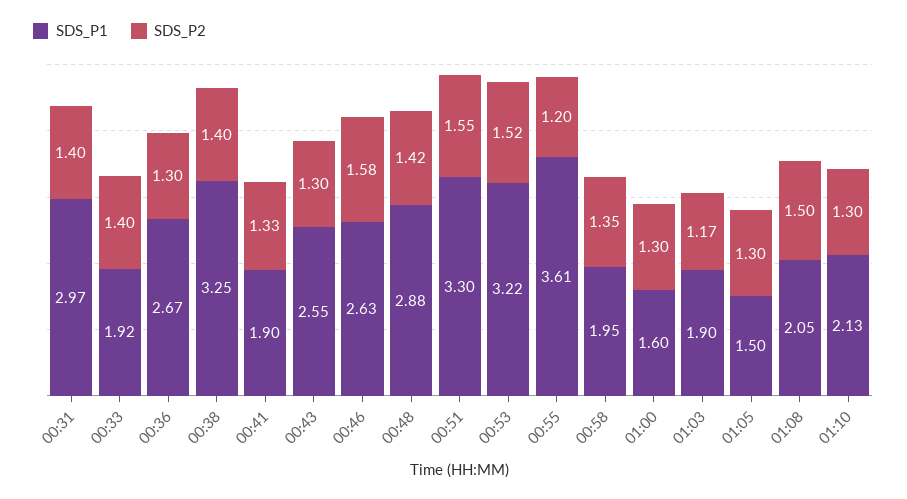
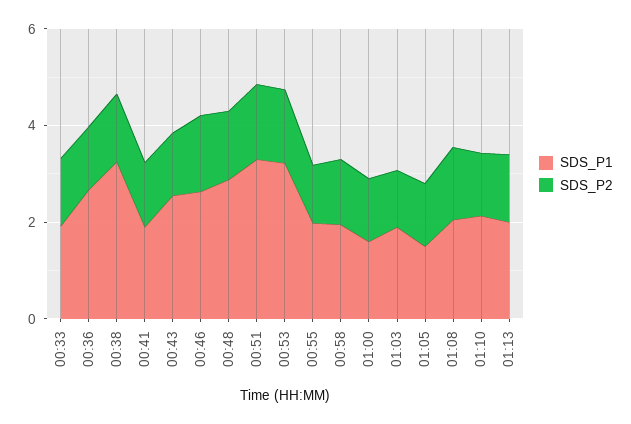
SDS_P1, 00:31: 2.97 -> none
SDS_P2, 00:31: 1.4 -> none
SDS_P1, 00:55: 3.61 -> 2
SDS_P1, 01:13: none -> 2
SDS_P2, 01:13: none -> 1.5

